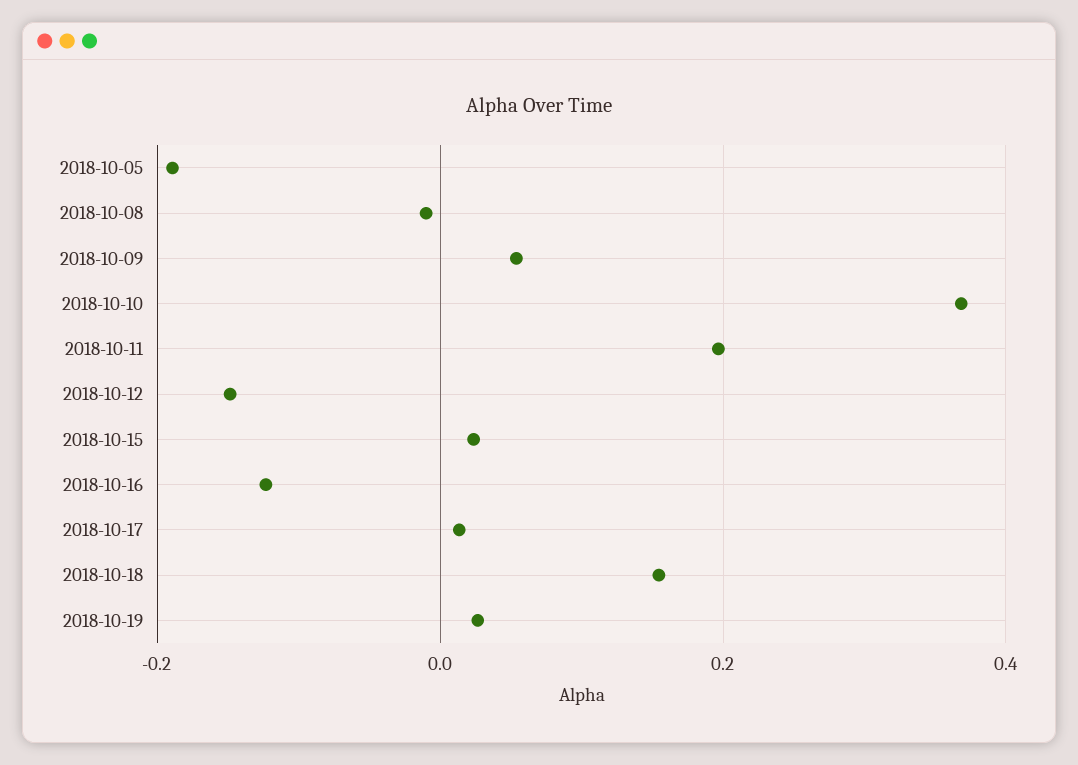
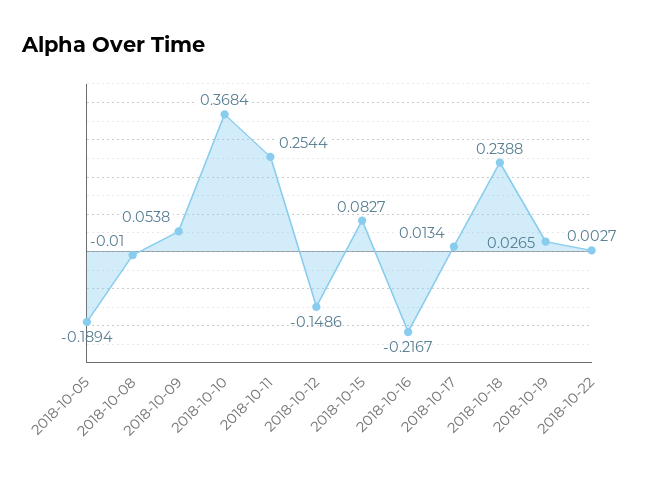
2018-10-11: 0.2 -> 0.2544
2018-10-15: 0.02 -> 0.0827
2018-10-16: -0.12 -> -0.2167
2018-10-18: 0.16 -> 0.2388
2018-10-22: none -> 0.0027

